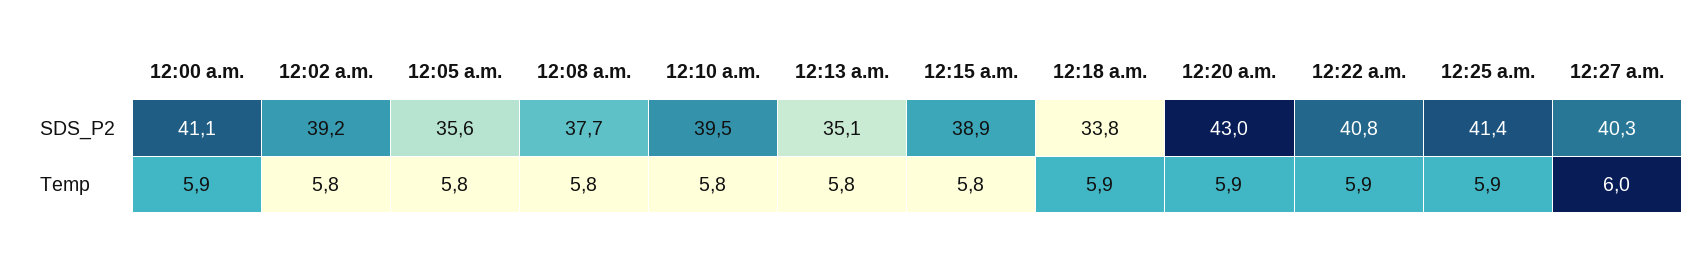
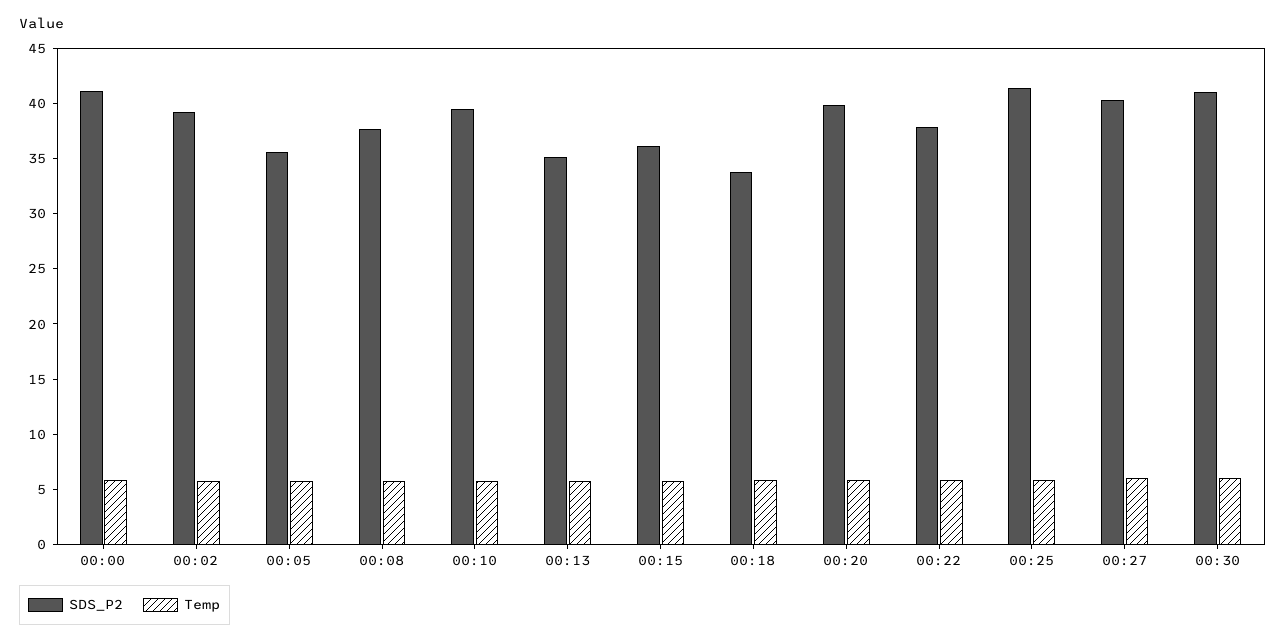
SDS_P2, 12:15 a.m.: 38.9 -> 36
SDS_P2, 12:20 a.m.: 43 -> 40
SDS_P2, 12:22 a.m.: 40.8 -> 38
SDS_P2, 00:30: none -> 41
Temp, 00:30: none -> 6

